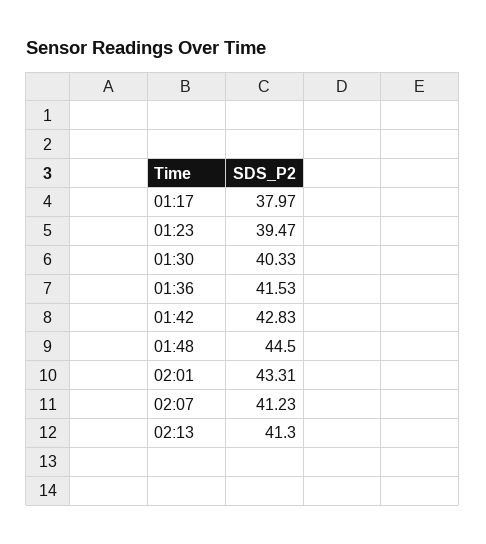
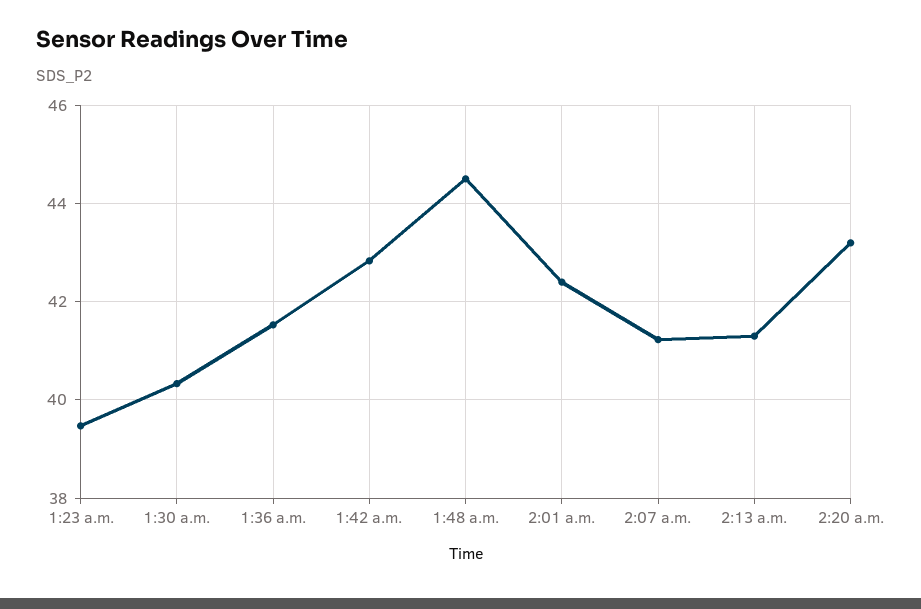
01:17: 37.97 -> none
02:01: 43.31 -> 42.4
2:20 a.m.: none -> 43.2

